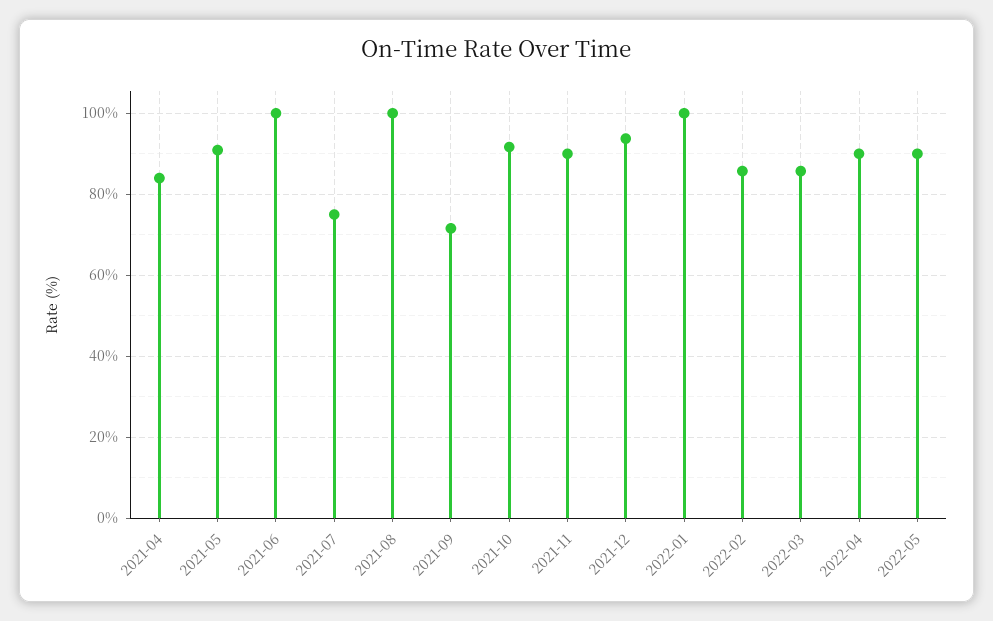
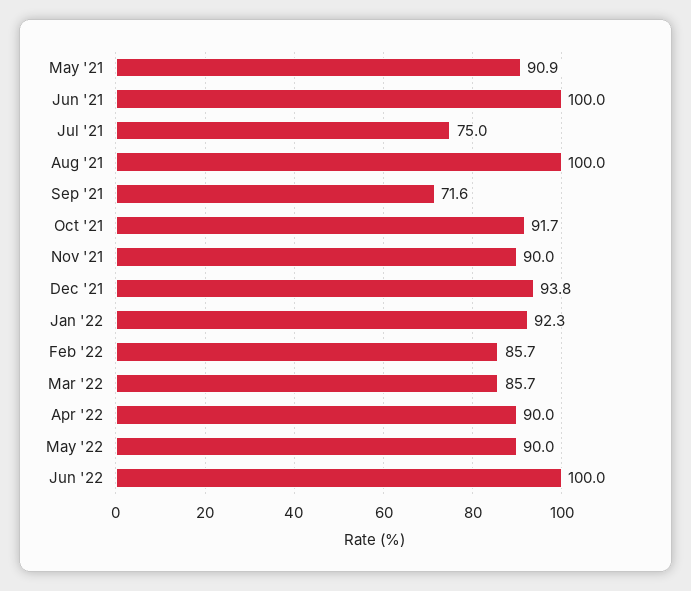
2021-04: 84 -> none
2022-01: 100 -> 92.3
Jun '22: none -> 100

